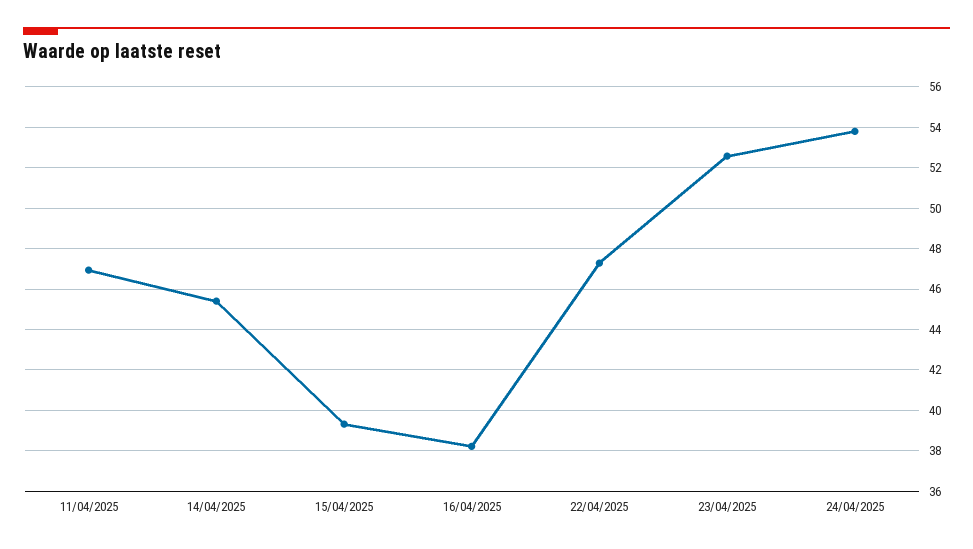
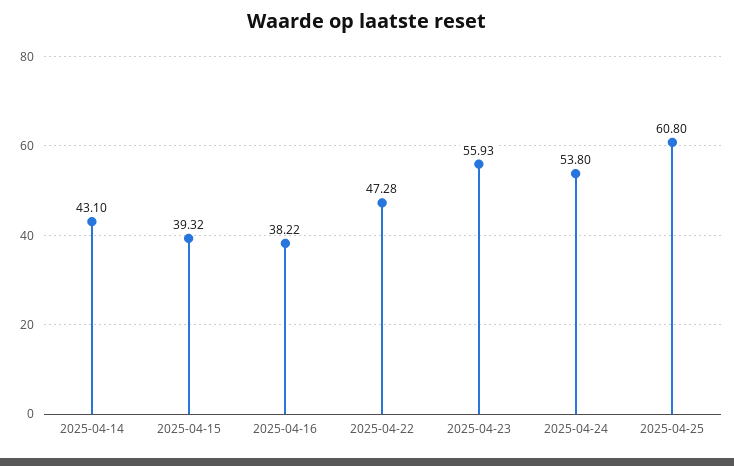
11/04/2025: 47 -> none
14/04/2025: 45.5 -> 43.1
23/04/2025: 52.5 -> 55.93
2025-04-25: none -> 60.8

